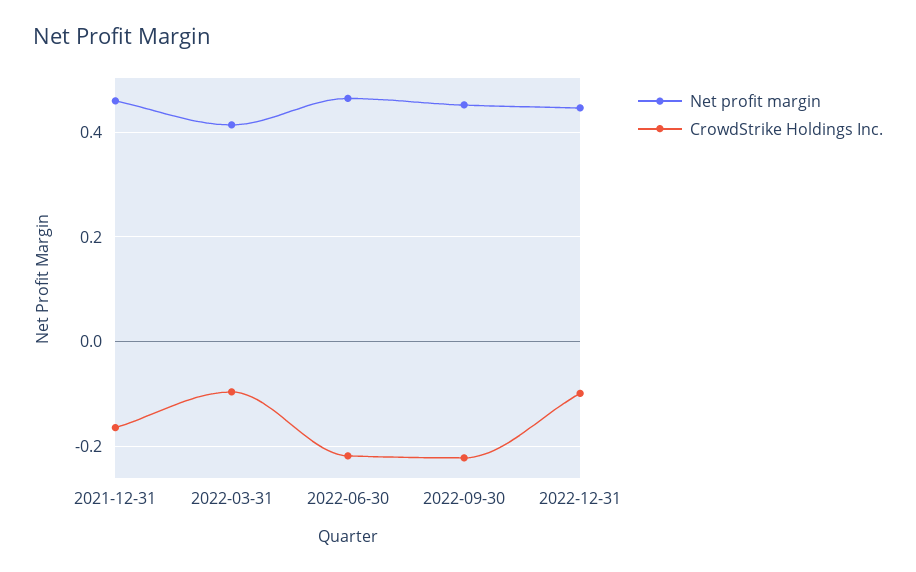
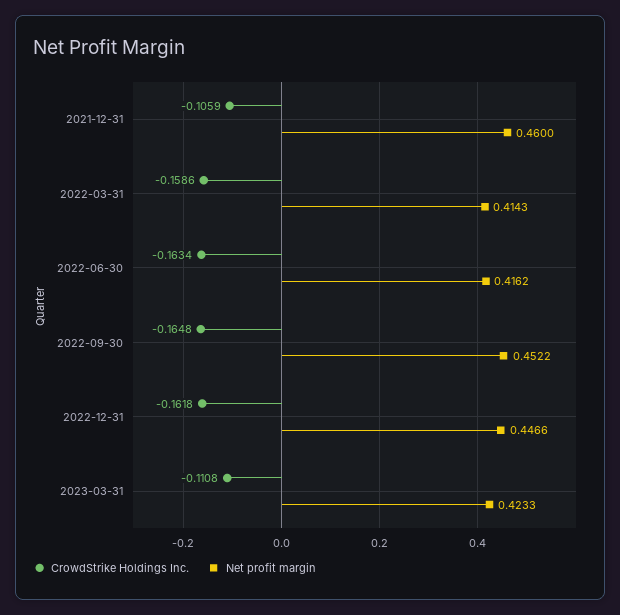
CrowdStrike Holdings Inc., 2021-12-31: -0.16 -> -0.1059
CrowdStrike Holdings Inc., 2022-03-31: -0.1 -> -0.1586
Net profit margin, 2022-06-30: 0.46 -> 0.4162
CrowdStrike Holdings Inc., 2022-06-30: -0.22 -> -0.1634
CrowdStrike Holdings Inc., 2022-09-30: -0.22 -> -0.1648
CrowdStrike Holdings Inc., 2022-12-31: -0.1 -> -0.1618
CrowdStrike Holdings Inc., 2023-03-31: none -> -0.1108
Net profit margin, 2023-03-31: none -> 0.4233

